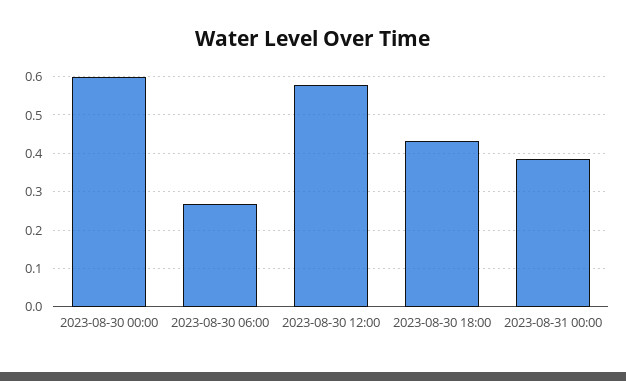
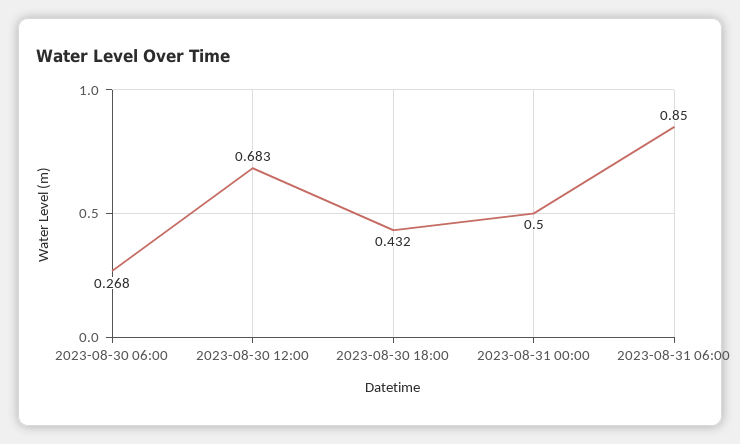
2023-08-30 00:00: 0.6 -> none
2023-08-30 12:00: 0.58 -> 0.683
2023-08-31 00:00: 0.38 -> 0.5
2023-08-31 06:00: none -> 0.85

